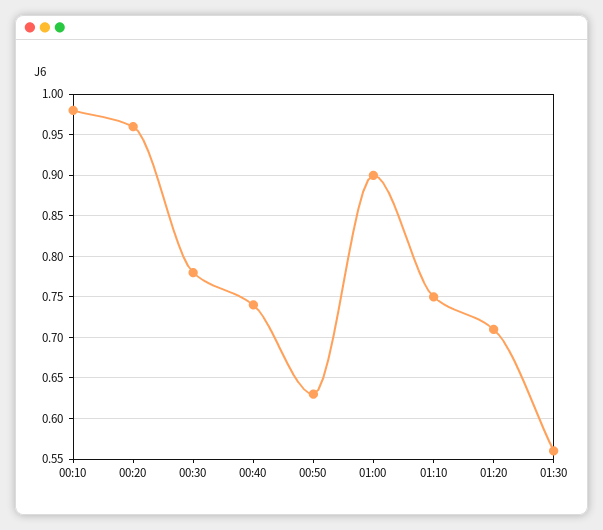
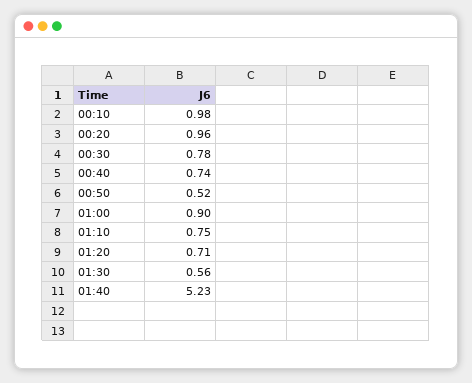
00:50: 0.63 -> 0.52
01:40: none -> 5.23

